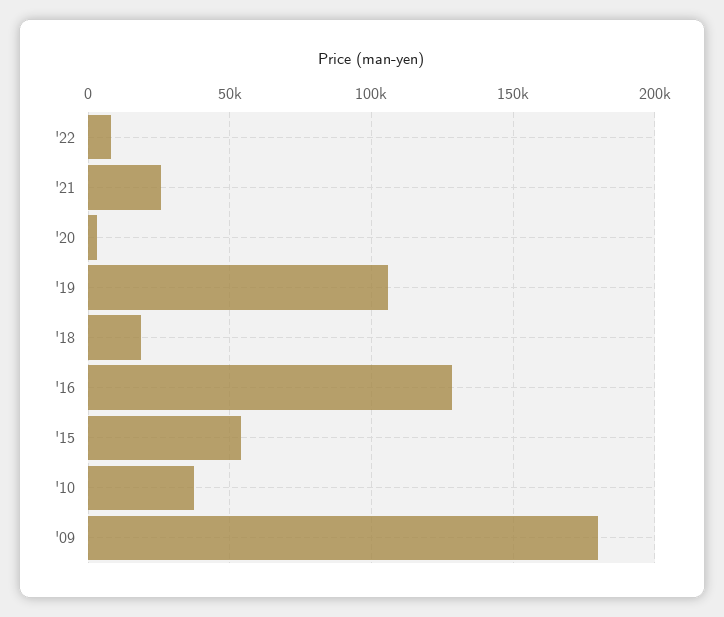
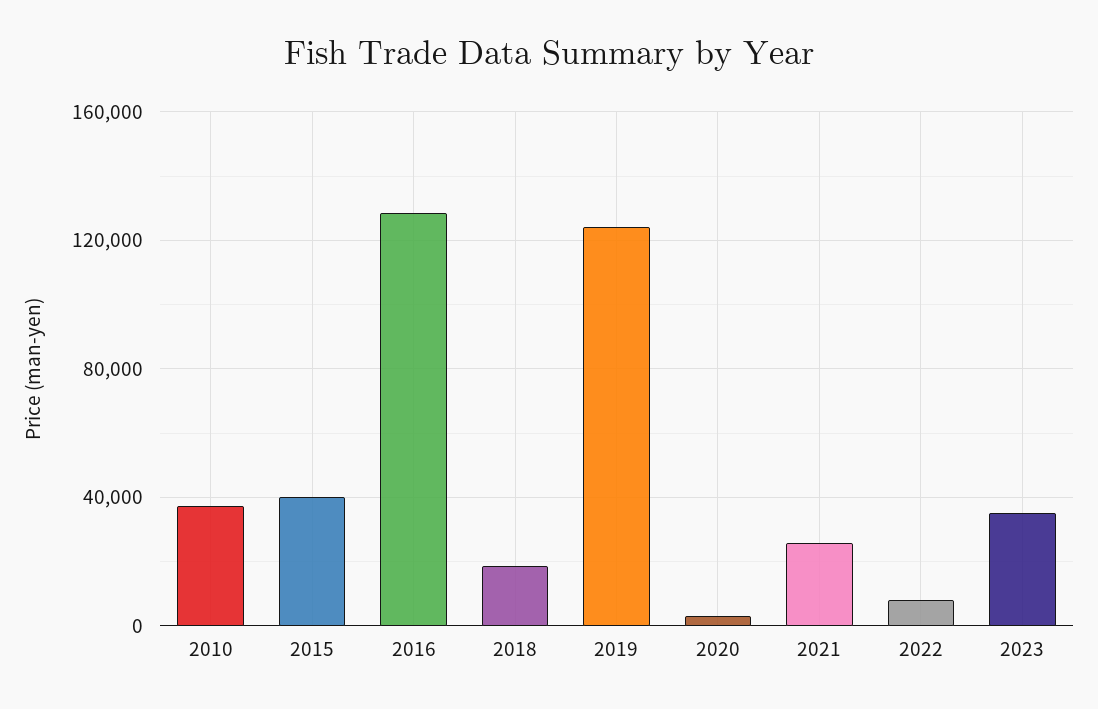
'19: 105000 -> 125000
'15: 55000 -> 40000
'09: 180000 -> none
2023: none -> 35000

